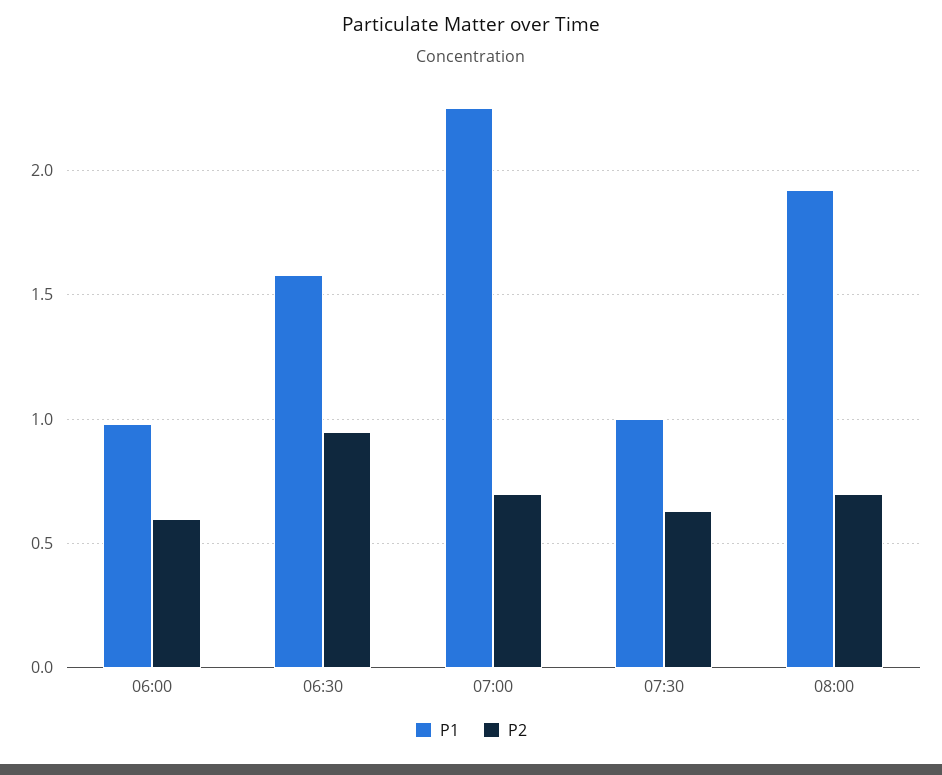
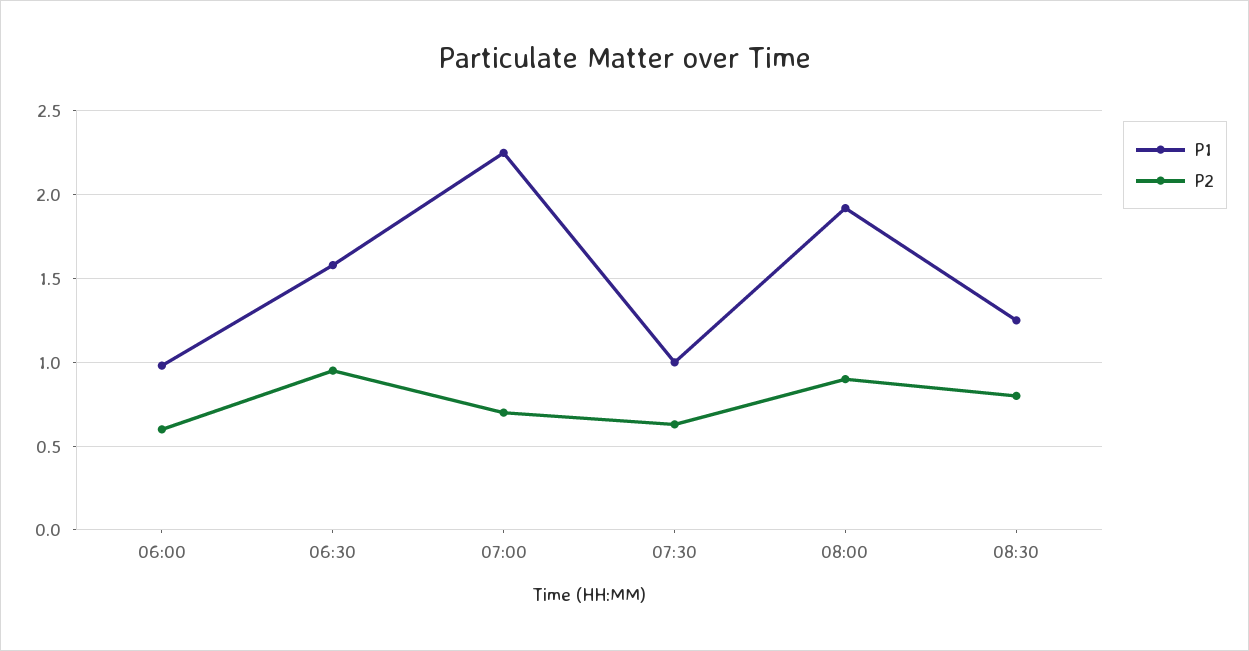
P2, 08:00: 0.7 -> 0.9
P1, 08:30: none -> 1.25
P2, 08:30: none -> 0.8

